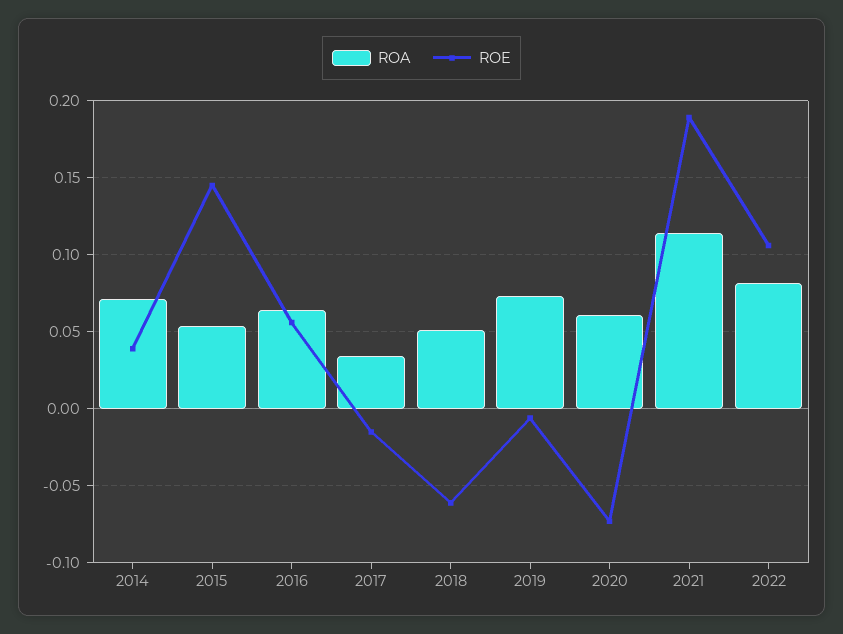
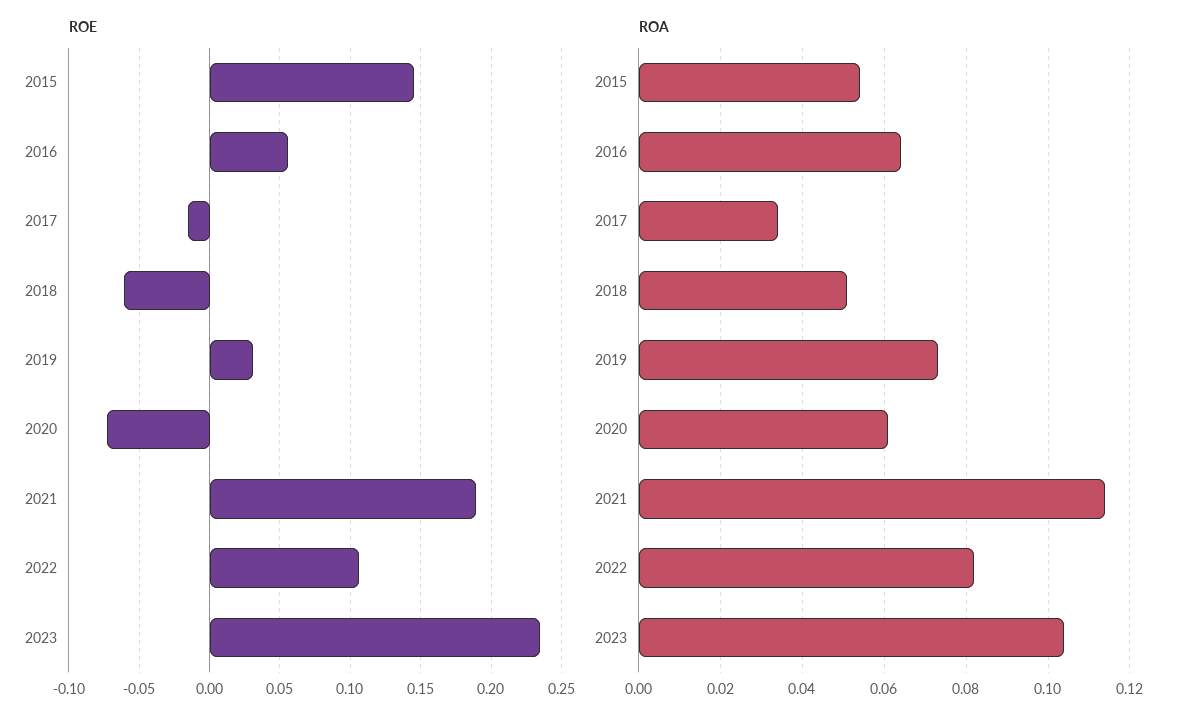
ROA, 2014: 0.07 -> none
ROE, 2014: 0.04 -> none
ROE, 2019: -0.005 -> 0.03
ROE, 2023: none -> 0.235
ROA, 2023: none -> 0.105

